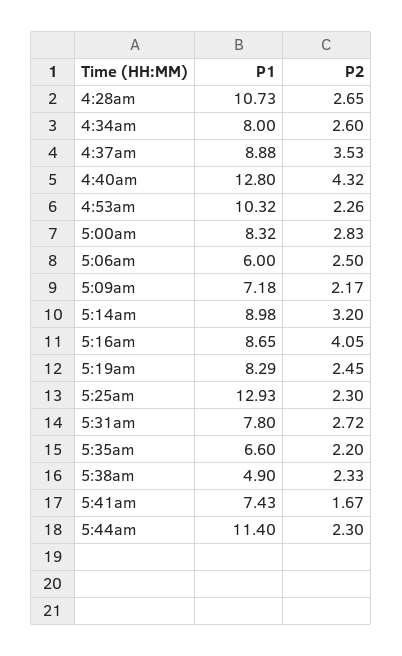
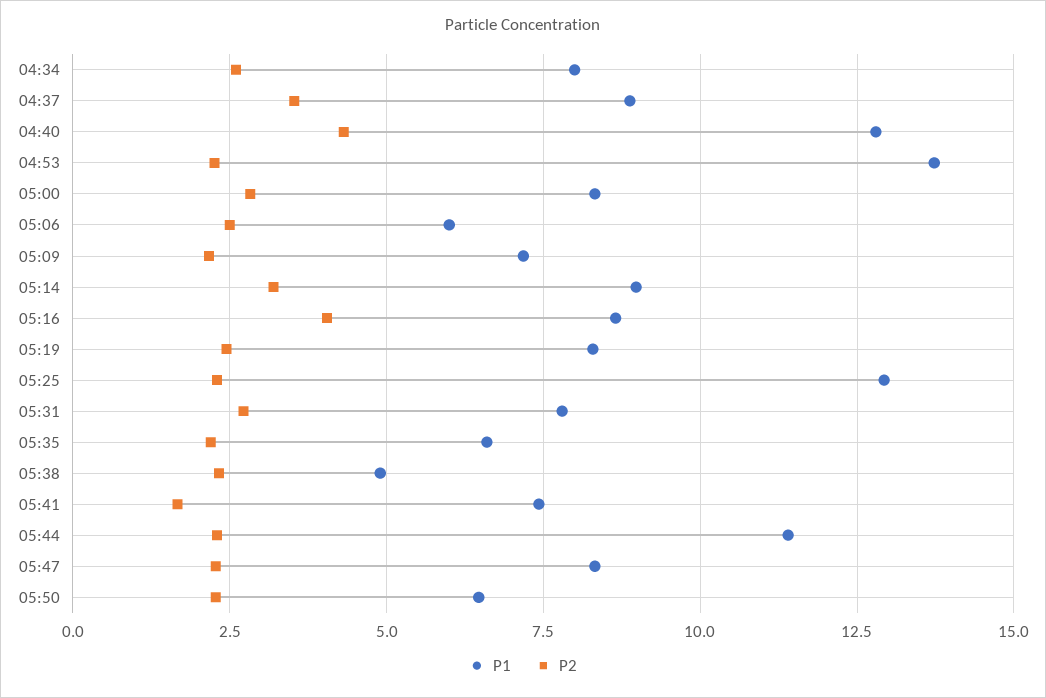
P1, 4:28am: 10.73 -> none
P2, 4:28am: 2.65 -> none
P1, 4:53am: 10.32 -> 13.75
P1, 05:47: none -> 8.25
P2, 05:47: none -> 2.25
P1, 05:50: none -> 6.5
P2, 05:50: none -> 2.25

